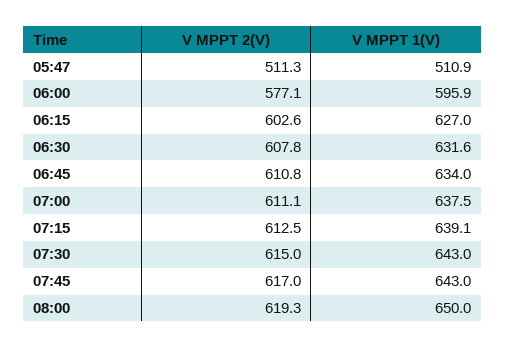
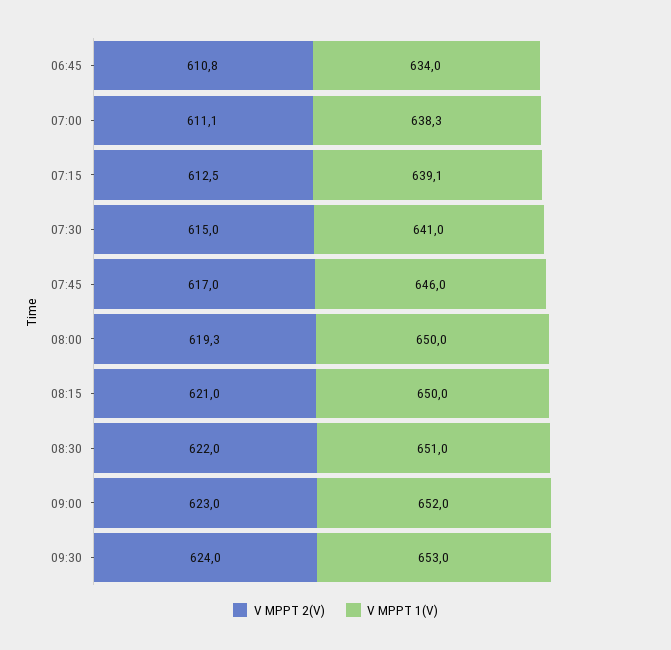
V MPPT 2(V), 05:47: 511.3 -> none
V MPPT 1(V), 05:47: 510.9 -> none
V MPPT 2(V), 06:00: 577.1 -> none
V MPPT 1(V), 06:00: 595.9 -> none
V MPPT 2(V), 06:15: 602.6 -> none
V MPPT 1(V), 06:15: 627 -> none
V MPPT 2(V), 06:30: 607.8 -> none
V MPPT 1(V), 06:30: 631.6 -> none
V MPPT 1(V), 07:00: 637.5 -> 638.3
V MPPT 1(V), 07:30: 643 -> 641
V MPPT 1(V), 07:45: 643 -> 646
V MPPT 2(V), 08:15: none -> 621
V MPPT 1(V), 08:15: none -> 650
V MPPT 2(V), 08:30: none -> 622
V MPPT 1(V), 08:30: none -> 651
V MPPT 2(V), 09:00: none -> 623
V MPPT 1(V), 09:00: none -> 652
V MPPT 2(V), 09:30: none -> 624
V MPPT 1(V), 09:30: none -> 653

